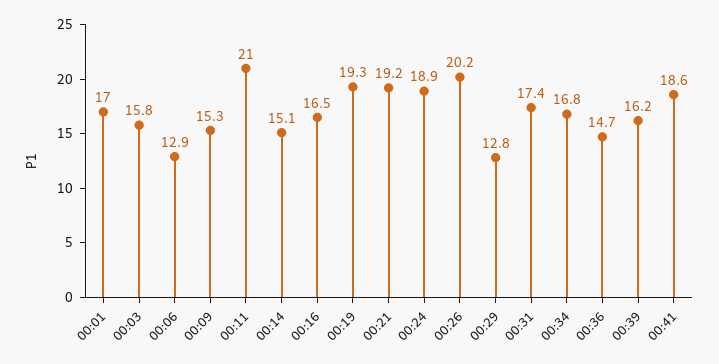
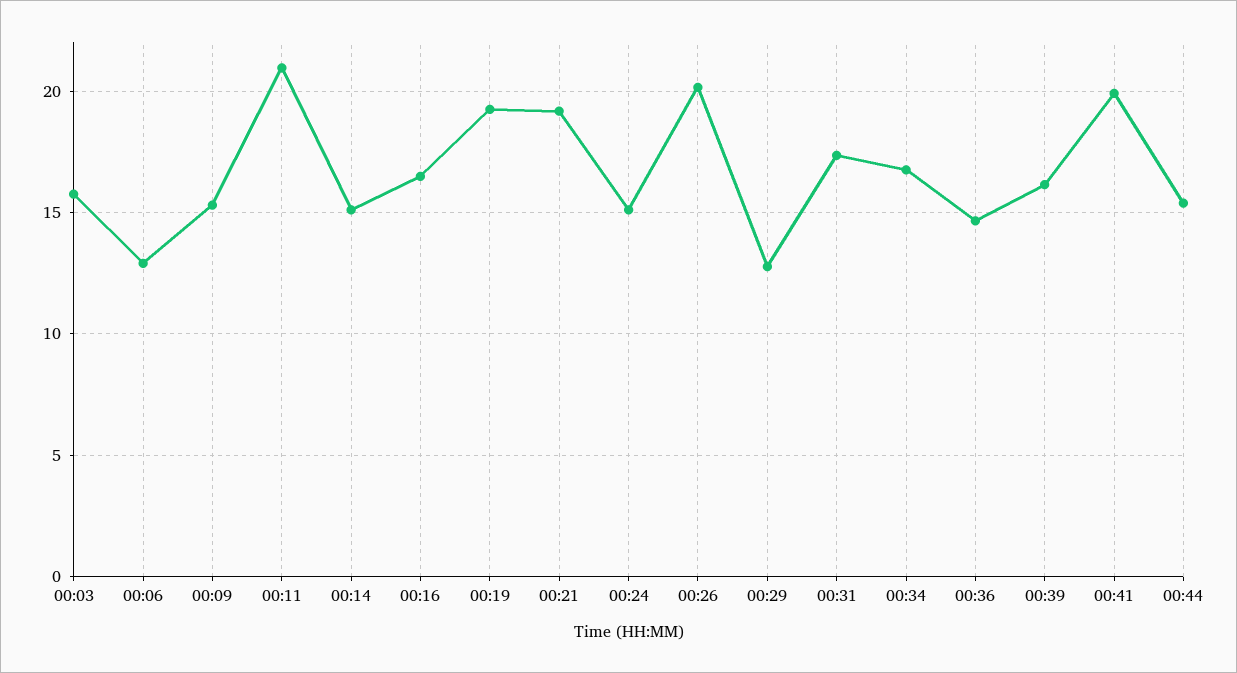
00:01: 17 -> none
00:24: 18.9 -> 15
00:41: 18.6 -> 20
00:44: none -> 15.5

